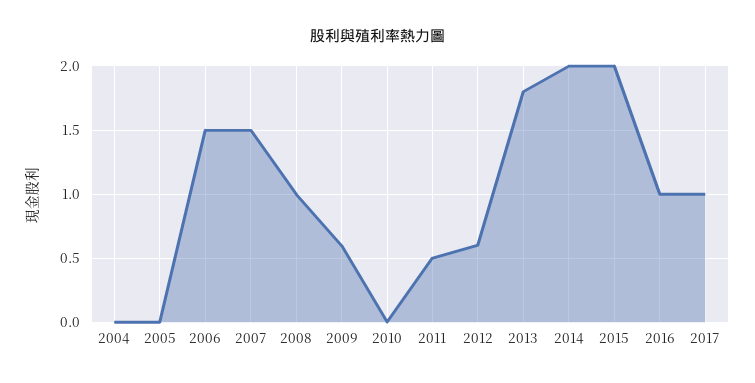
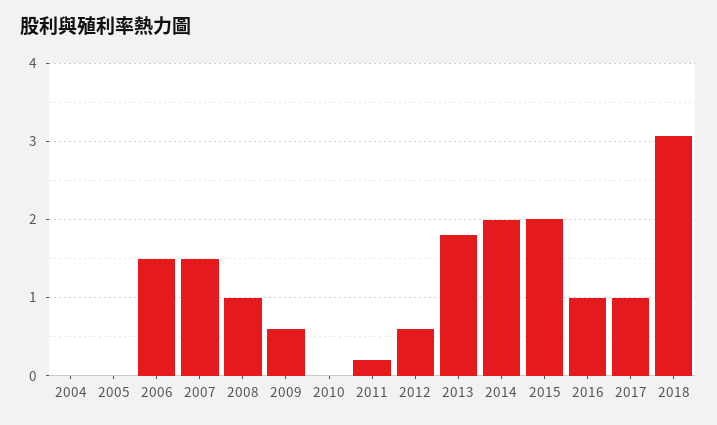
2011: 0.5 -> 0.2
2018: none -> 3.1

